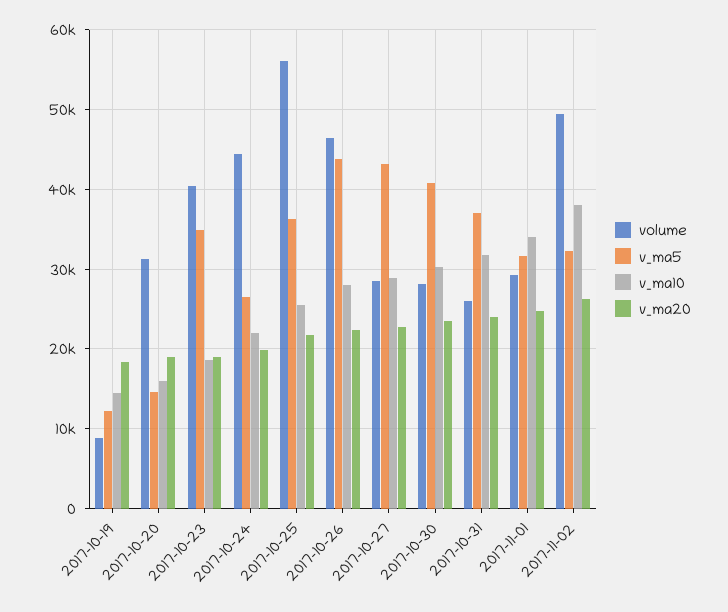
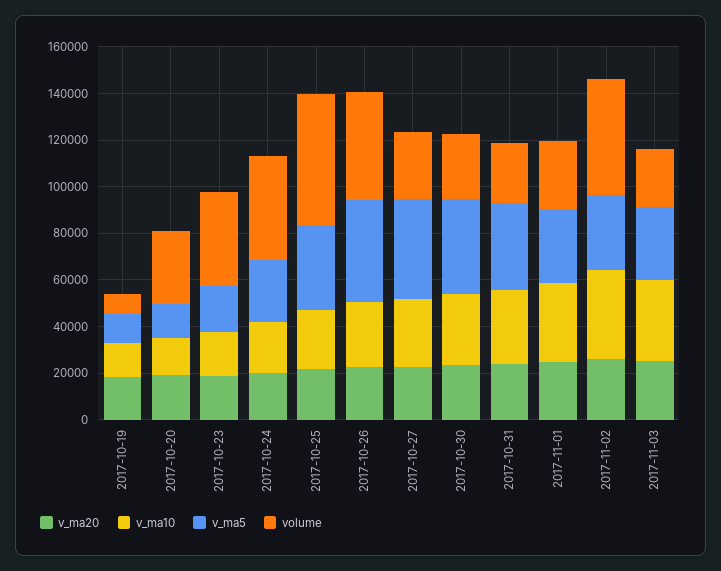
v_ma5, 2017-10-23: 35000 -> 20000
v_ma20, 2017-11-03: none -> 25000
v_ma10, 2017-11-03: none -> 35000
v_ma5, 2017-11-03: none -> 30000
volume, 2017-11-03: none -> 25000

